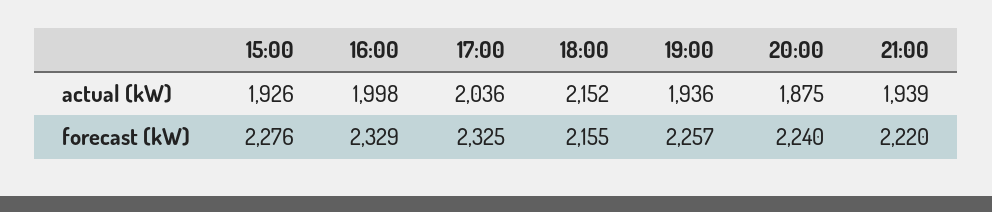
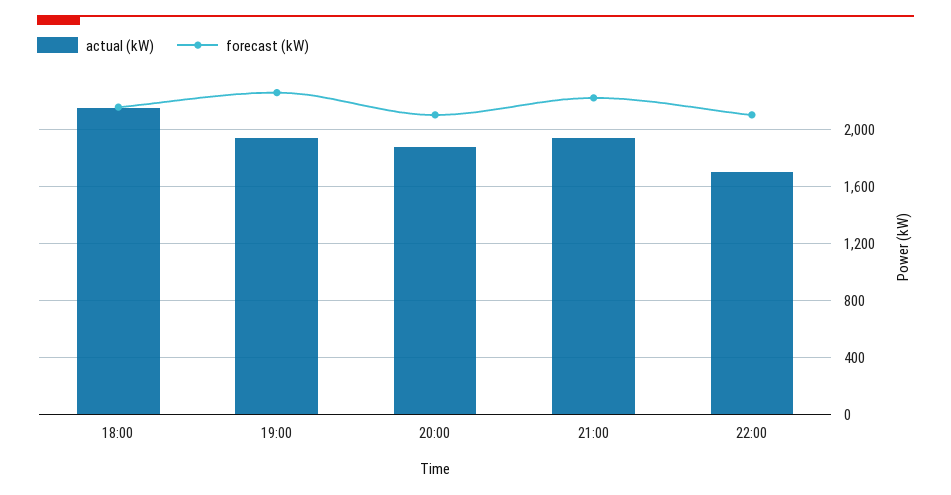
actual (kW), 15:00: 1926 -> none
actual (kW), 16:00: 1998 -> none
actual (kW), 17:00: 2036 -> none
forecast (kW), 15:00: 2276 -> none
forecast (kW), 16:00: 2329 -> none
forecast (kW), 17:00: 2325 -> none
forecast (kW), 20:00: 2240 -> 2100
actual (kW), 22:00: none -> 1700
forecast (kW), 22:00: none -> 2100

